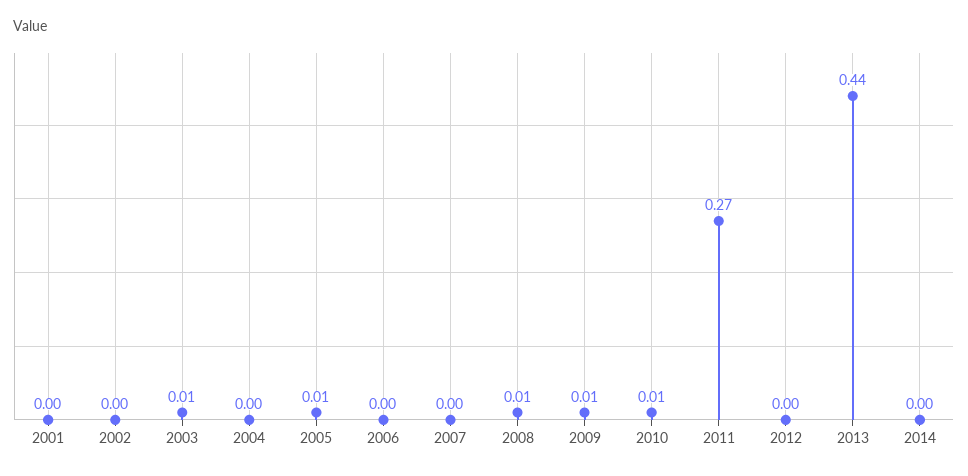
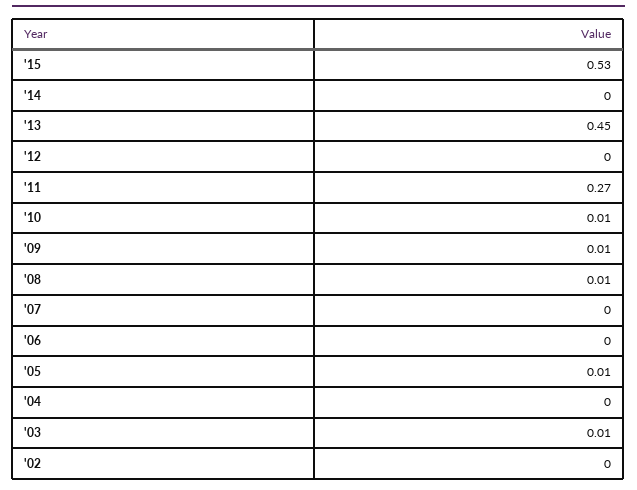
2001: 0 -> none
2013: 0.44 -> 0.45
'15: none -> 0.53

